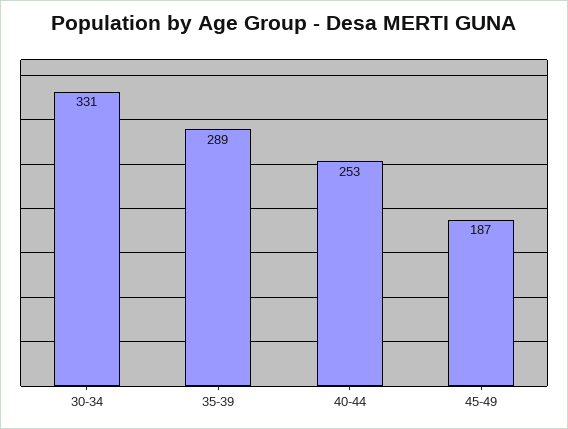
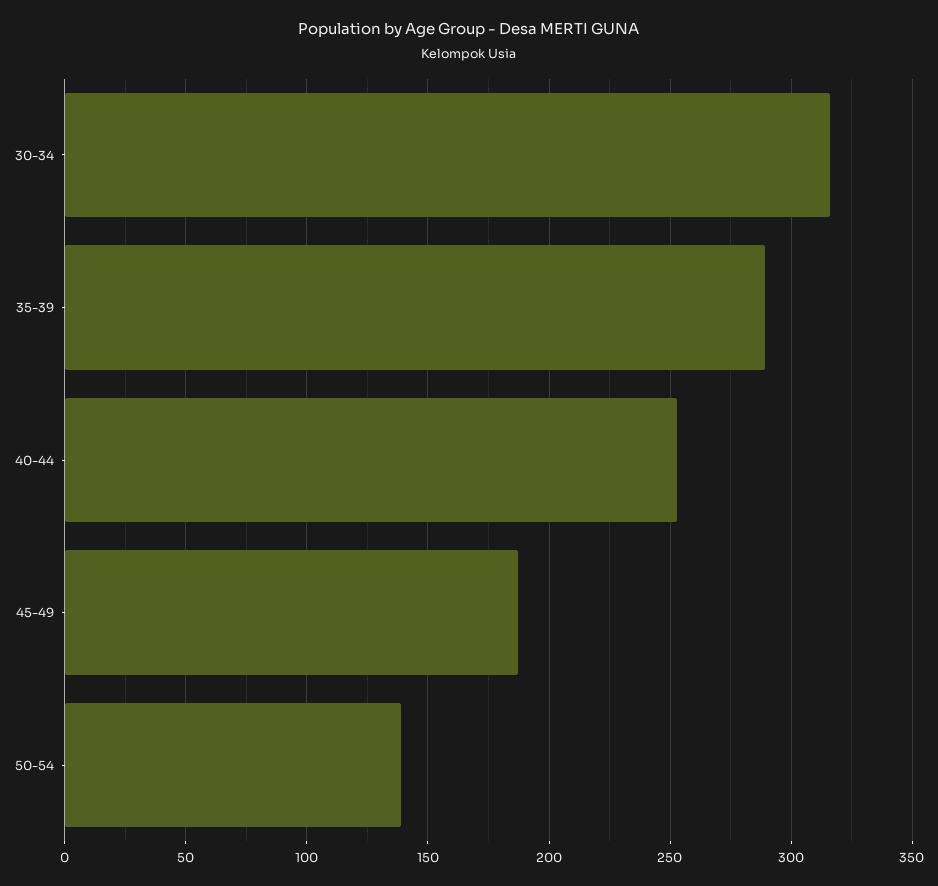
30-34: 331 -> 315
50-54: none -> 140

